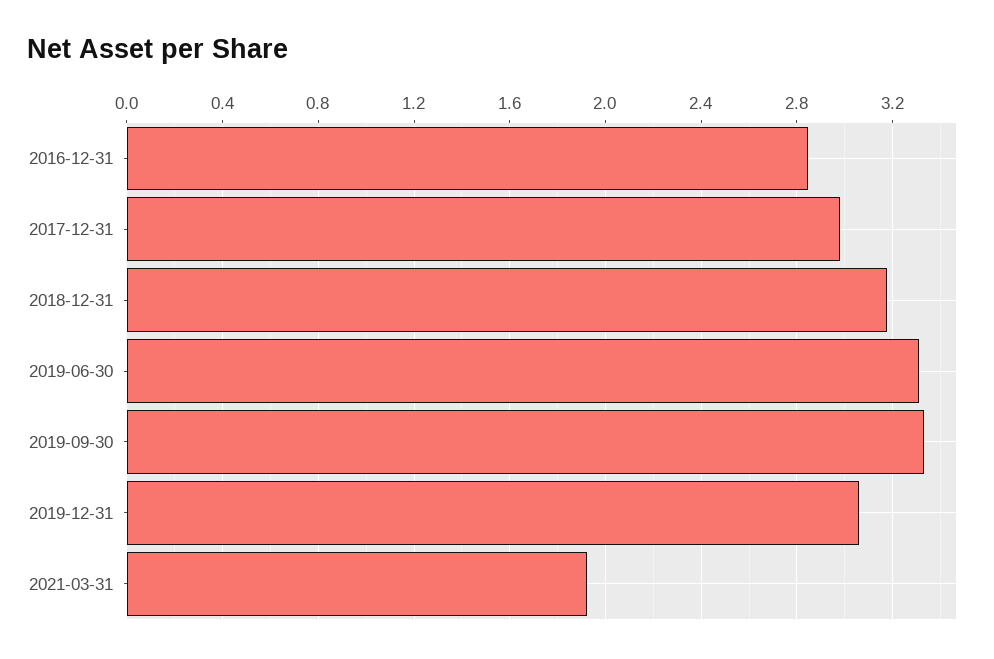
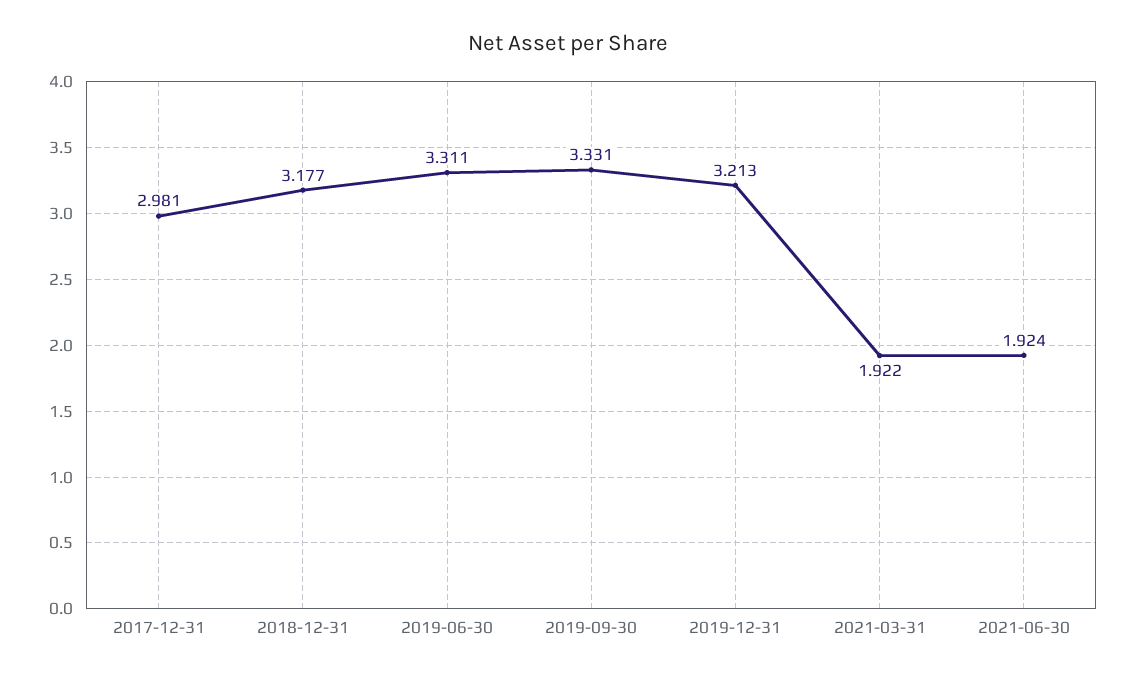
2016-12-31: 2.85 -> none
2019-12-31: 3.05 -> 3.213
2021-06-30: none -> 1.924

